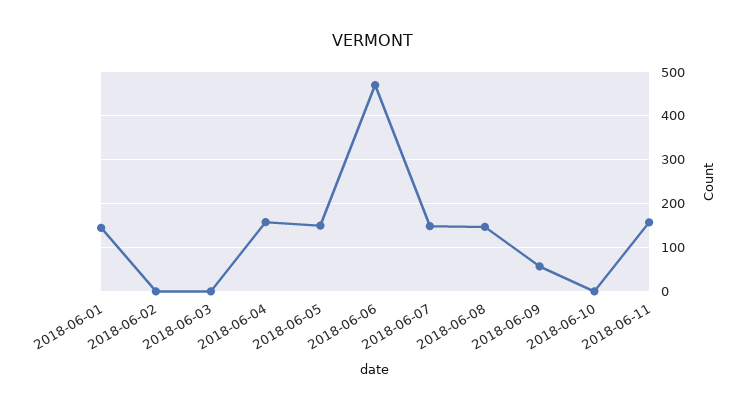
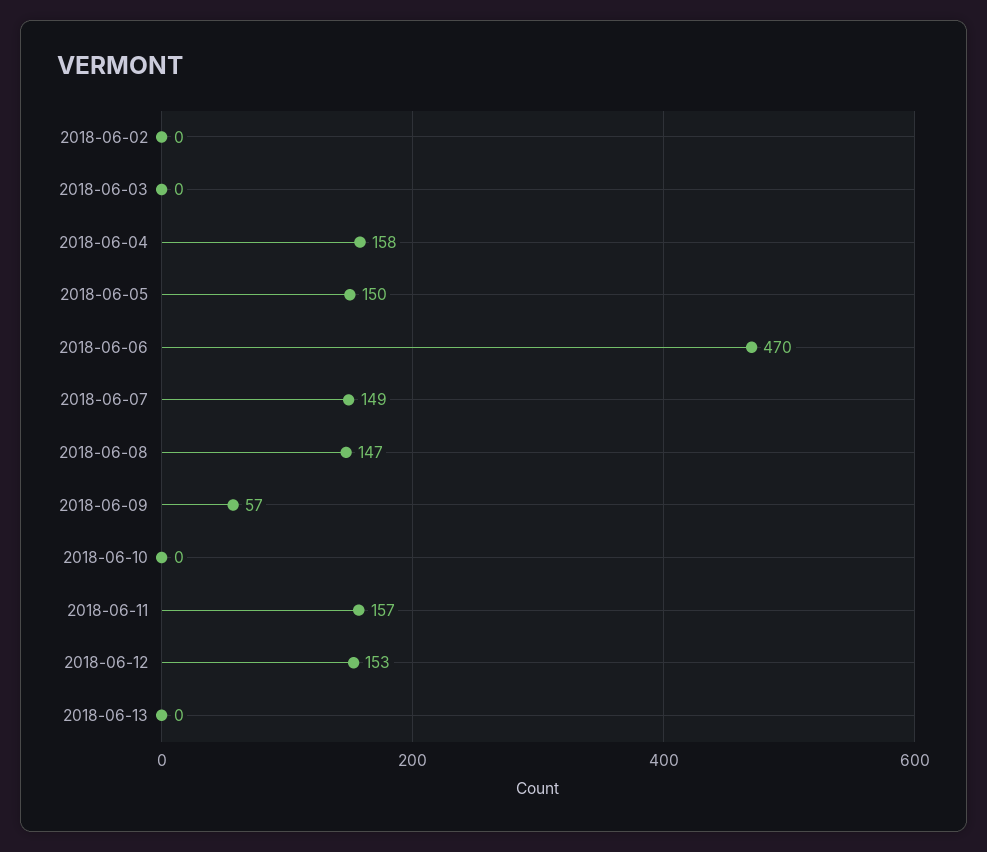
2018-06-01: 140 -> none
2018-06-12: none -> 153
2018-06-13: none -> 0

